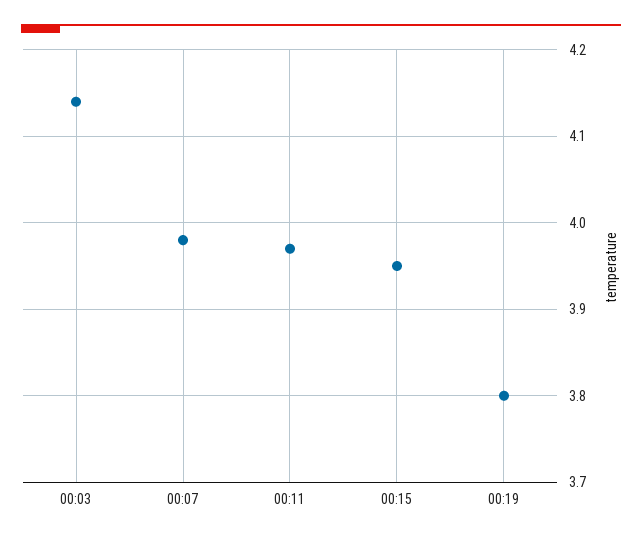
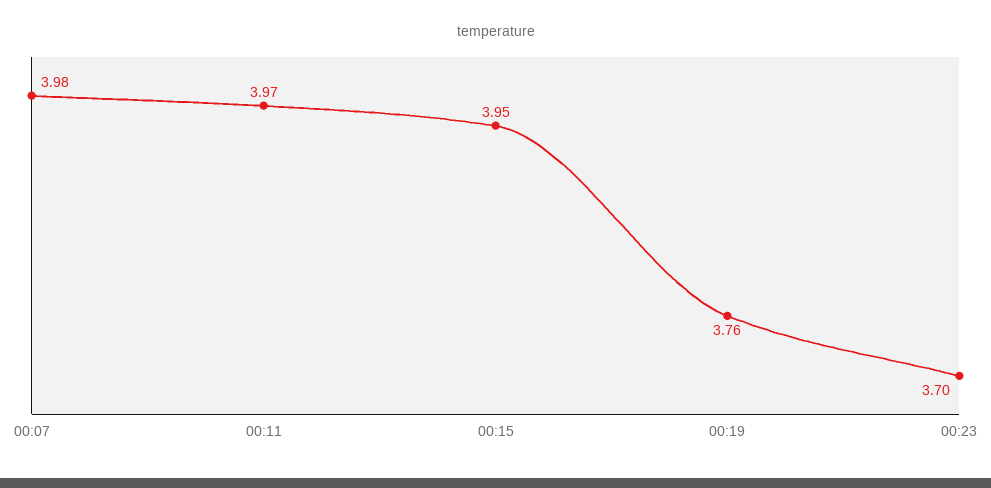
00:03: 4.14 -> none
00:19: 3.8 -> 3.76
00:23: none -> 3.7

